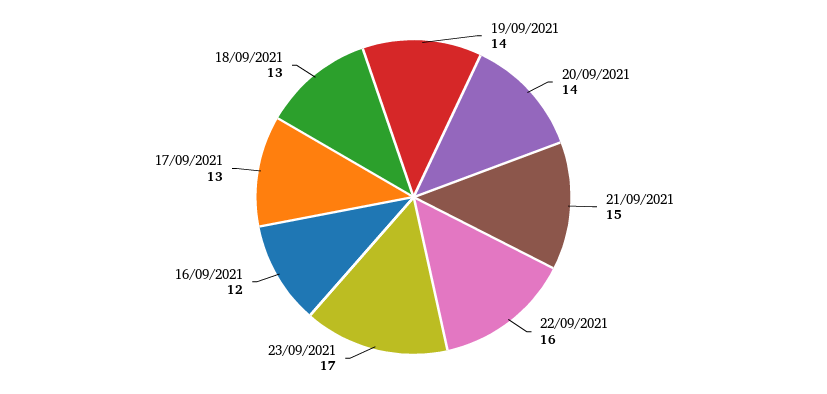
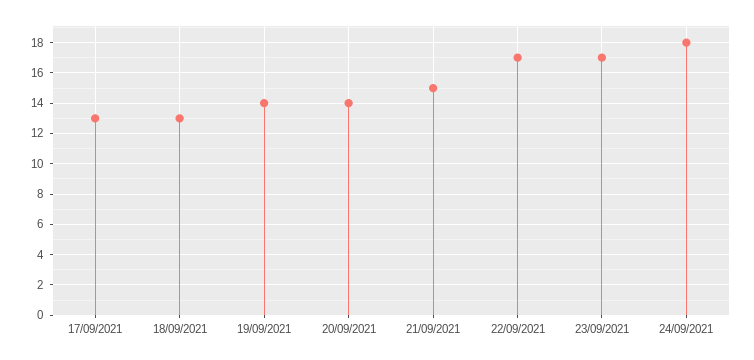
22/09/2021: 16 -> 17
16/09/2021: 12 -> none
24/09/2021: none -> 18

